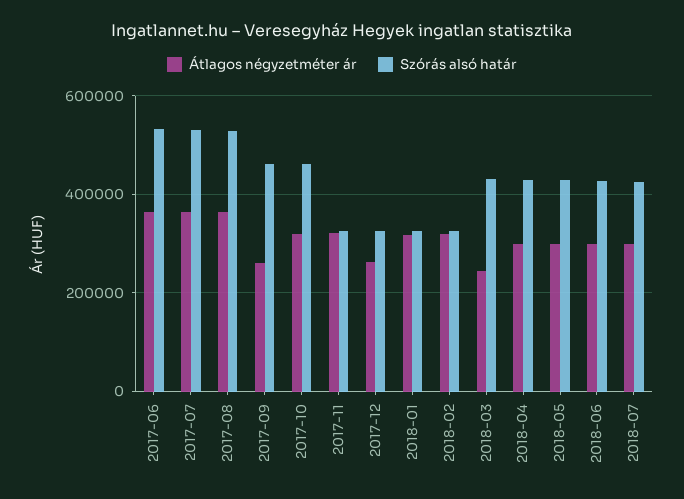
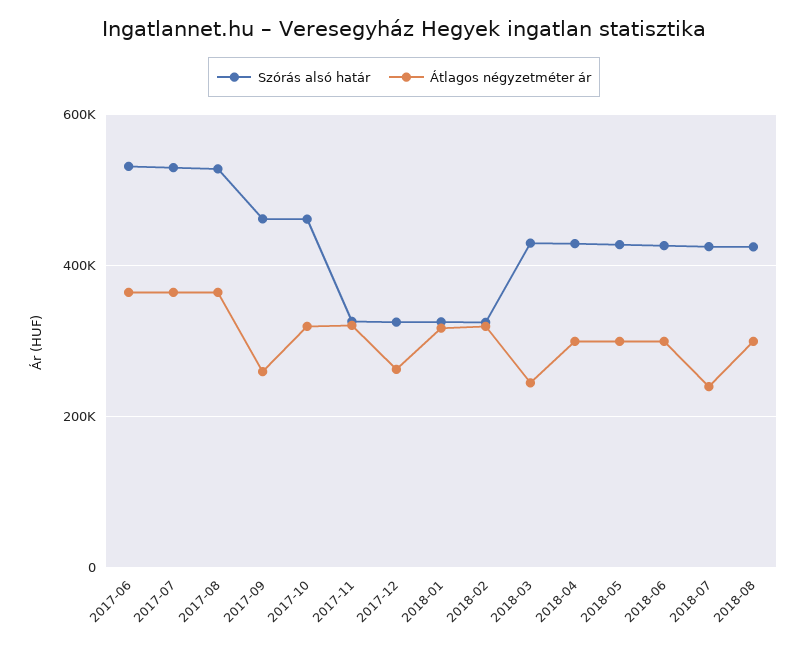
Átlagos négyzetméter ár, 2018-07: 300000 -> 240000
Szórás alsó határ, 2018-08: none -> 420000
Átlagos négyzetméter ár, 2018-08: none -> 300000

